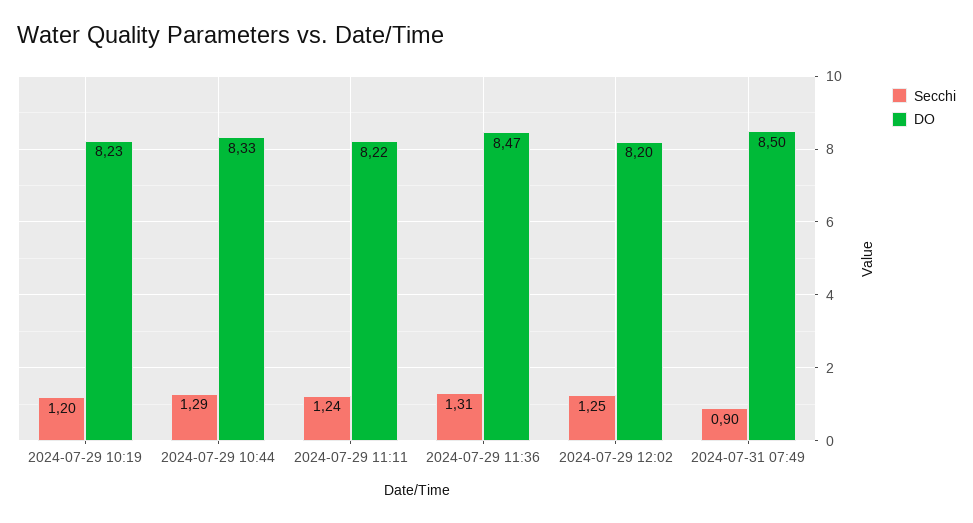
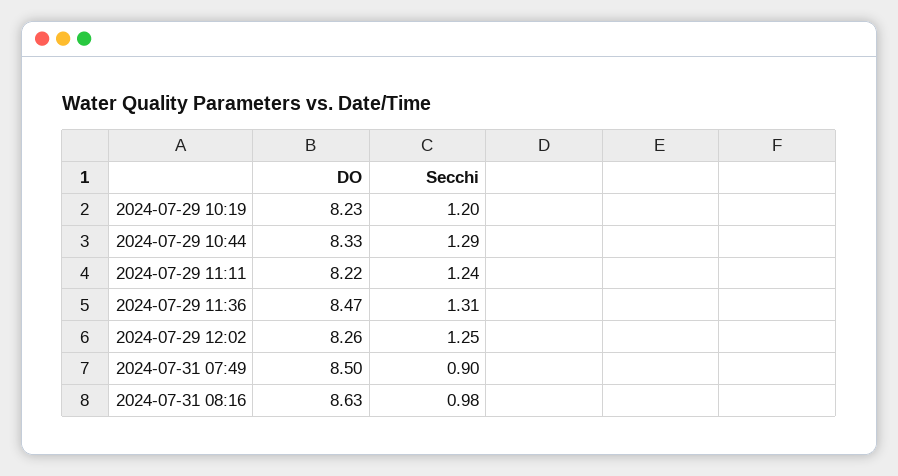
DO, 2024-07-29 12:02: 8.2 -> 8.26
DO, 2024-07-31 08:16: none -> 8.63
Secchi, 2024-07-31 08:16: none -> 0.98

